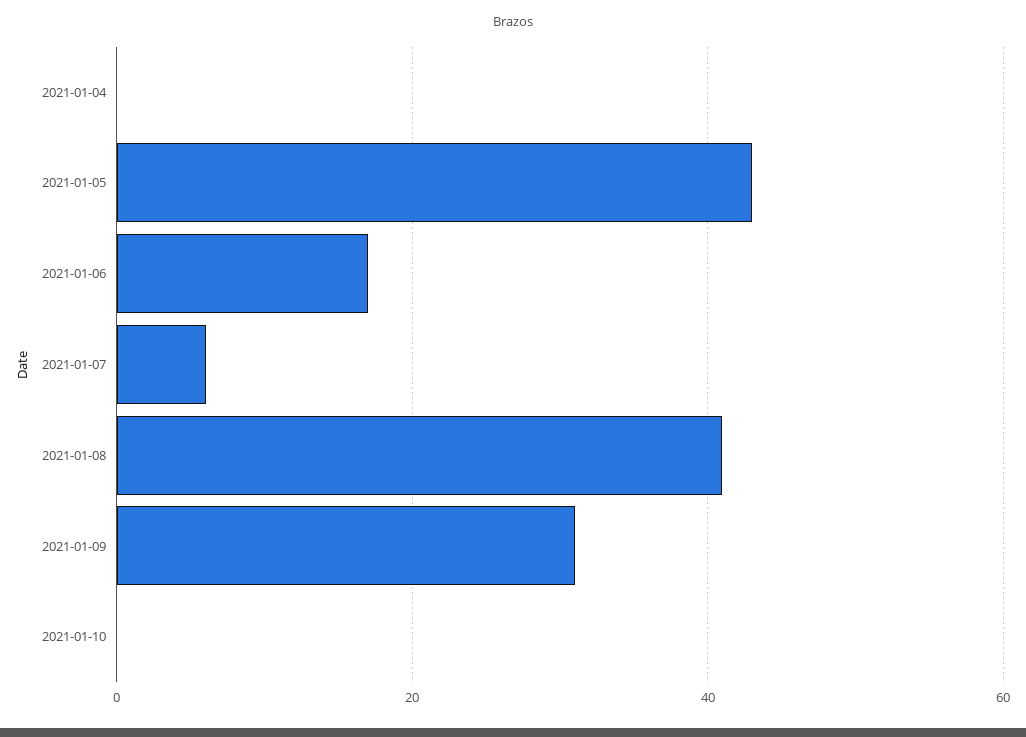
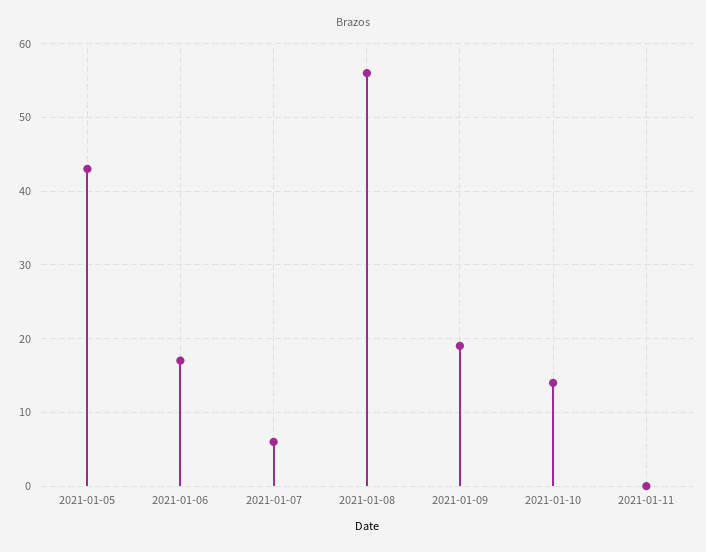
2021-01-04: 0 -> none
2021-01-08: 40 -> 56
2021-01-09: 30 -> 19
2021-01-10: 0 -> 14
2021-01-11: none -> 0

